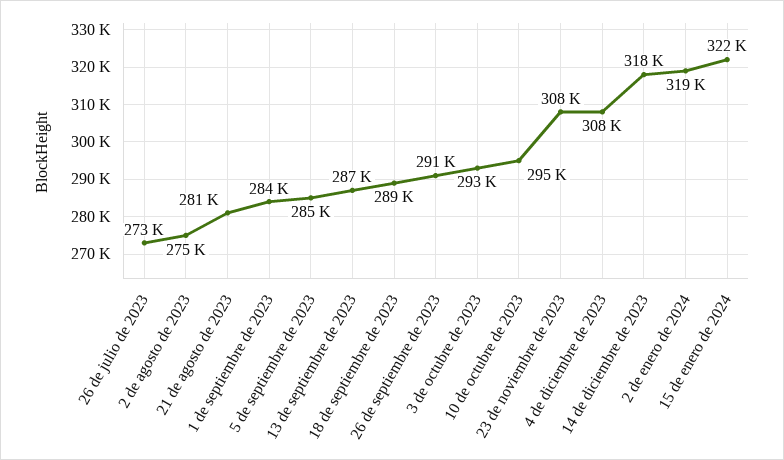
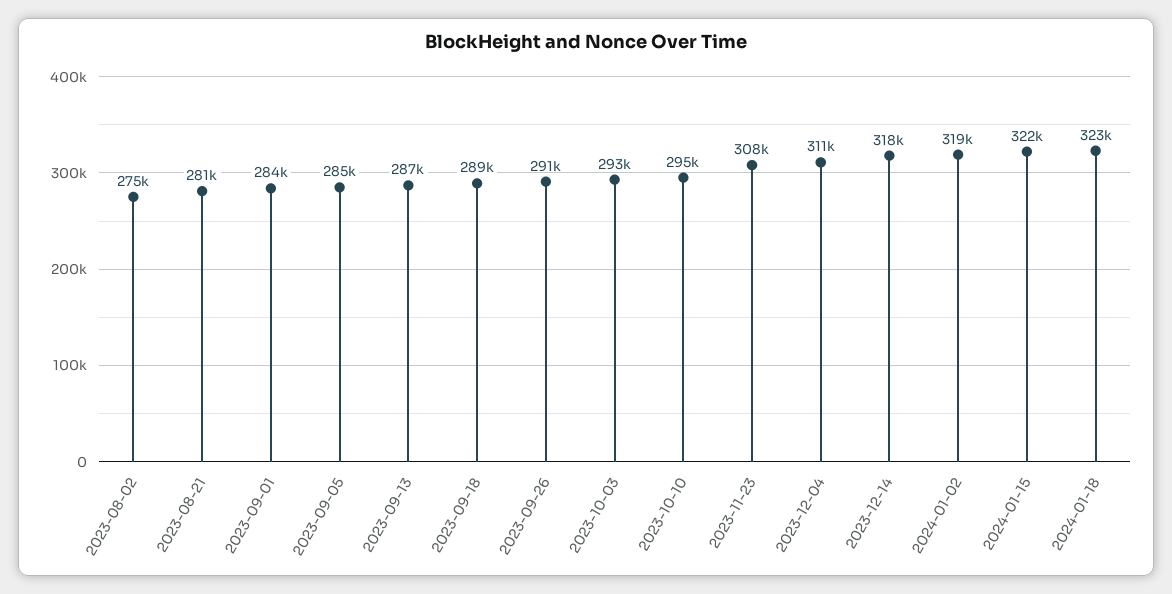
26 de julio de 2023: 273000 -> none
4 de diciembre de 2023: 308000 -> 311000
2024-01-18: none -> 323000

